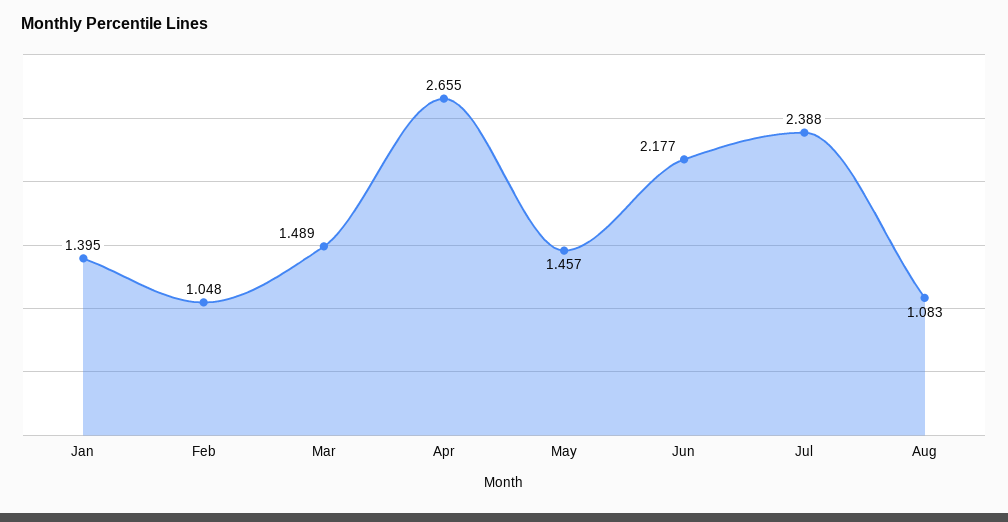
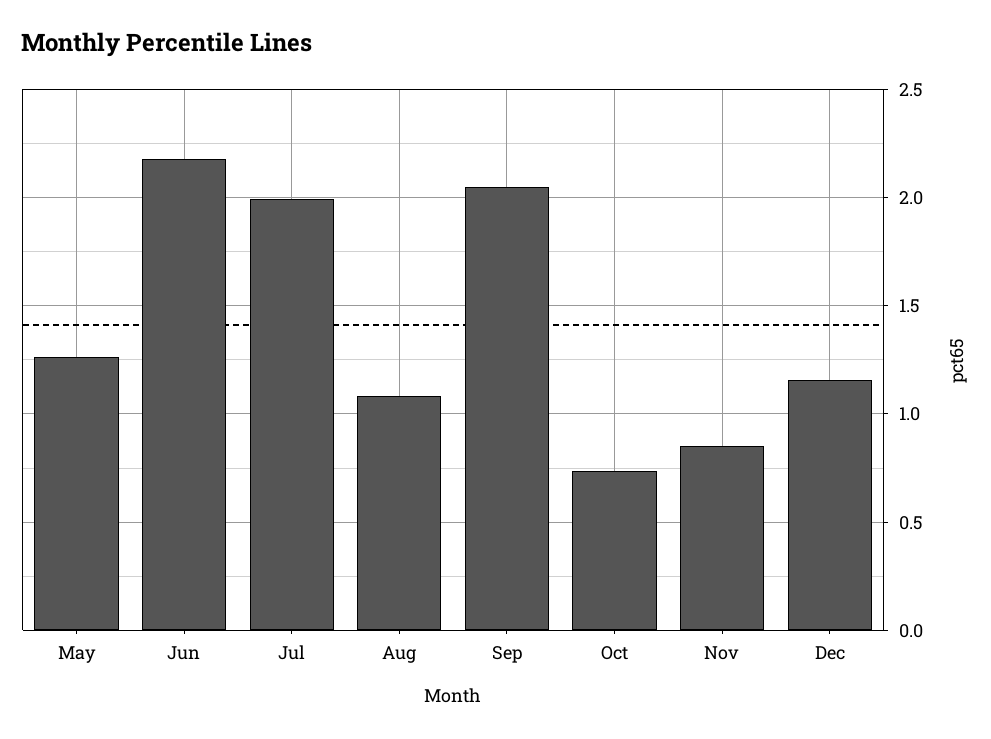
Jan: 1.395 -> none
Feb: 1.048 -> none
Mar: 1.489 -> none
Apr: 2.655 -> none
May: 1.457 -> 1.25
Jul: 2.388 -> 2
Sep: none -> 2.05
Oct: none -> 0.75
Nov: none -> 0.85
Dec: none -> 1.15

